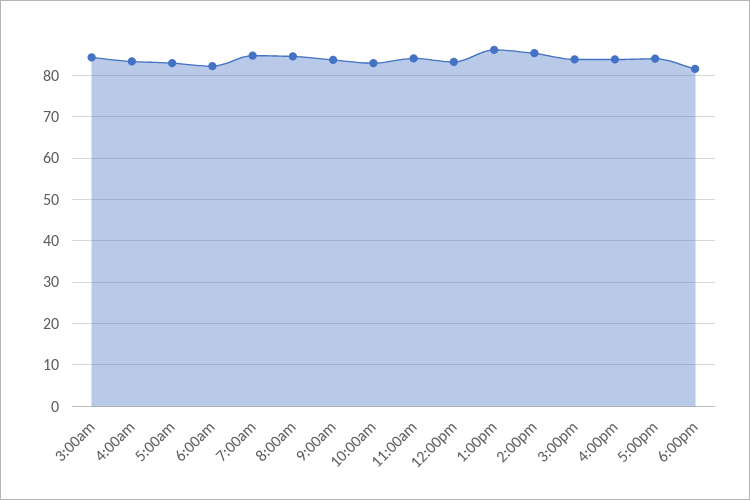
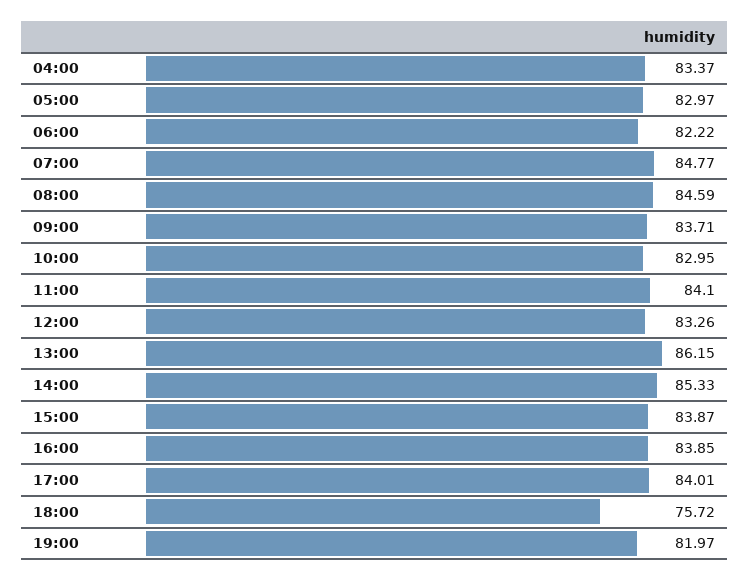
3:00am: 84 -> none
6:00pm: 82 -> 75.72
19:00: none -> 81.97

